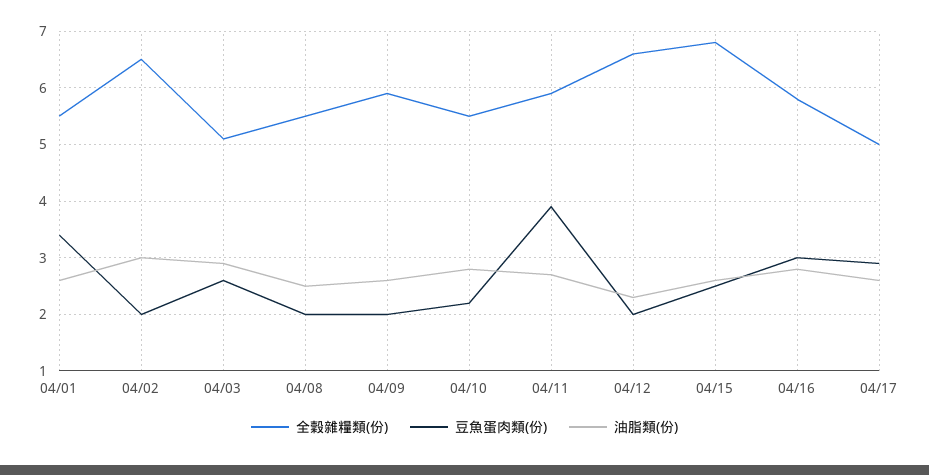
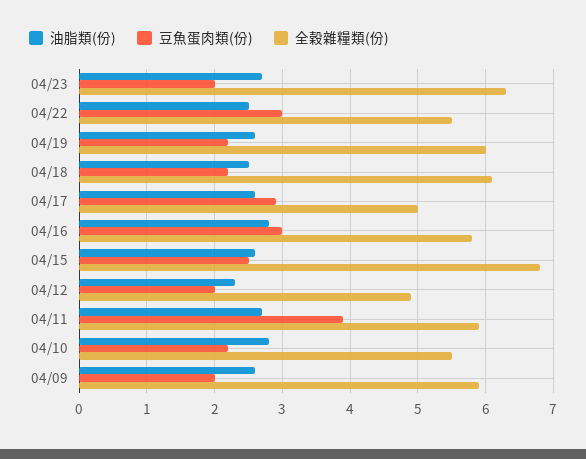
全穀雜糧類(份), 04/01: 5.5 -> none
豆魚蛋肉類(份), 04/01: 3.5 -> none
油脂類(份), 04/01: 2.5 -> none
全穀雜糧類(份), 04/02: 6.5 -> none
豆魚蛋肉類(份), 04/02: 2 -> none
油脂類(份), 04/02: 3 -> none
全穀雜糧類(份), 04/03: 5 -> none
豆魚蛋肉類(份), 04/03: 2.5 -> none
油脂類(份), 04/03: 3 -> none
全穀雜糧類(份), 04/08: 5.5 -> none
豆魚蛋肉類(份), 04/08: 2 -> none
油脂類(份), 04/08: 2.5 -> none
全穀雜糧類(份), 04/12: 6.5 -> 4.9
油脂類(份), 04/23: none -> 2.7
豆魚蛋肉類(份), 04/23: none -> 2
全穀雜糧類(份), 04/23: none -> 6.3
油脂類(份), 04/22: none -> 2.5
豆魚蛋肉類(份), 04/22: none -> 3
全穀雜糧類(份), 04/22: none -> 5.5
油脂類(份), 04/19: none -> 2.6
豆魚蛋肉類(份), 04/19: none -> 2.2
全穀雜糧類(份), 04/19: none -> 6
油脂類(份), 04/18: none -> 2.5
豆魚蛋肉類(份), 04/18: none -> 2.2
全穀雜糧類(份), 04/18: none -> 6.1

